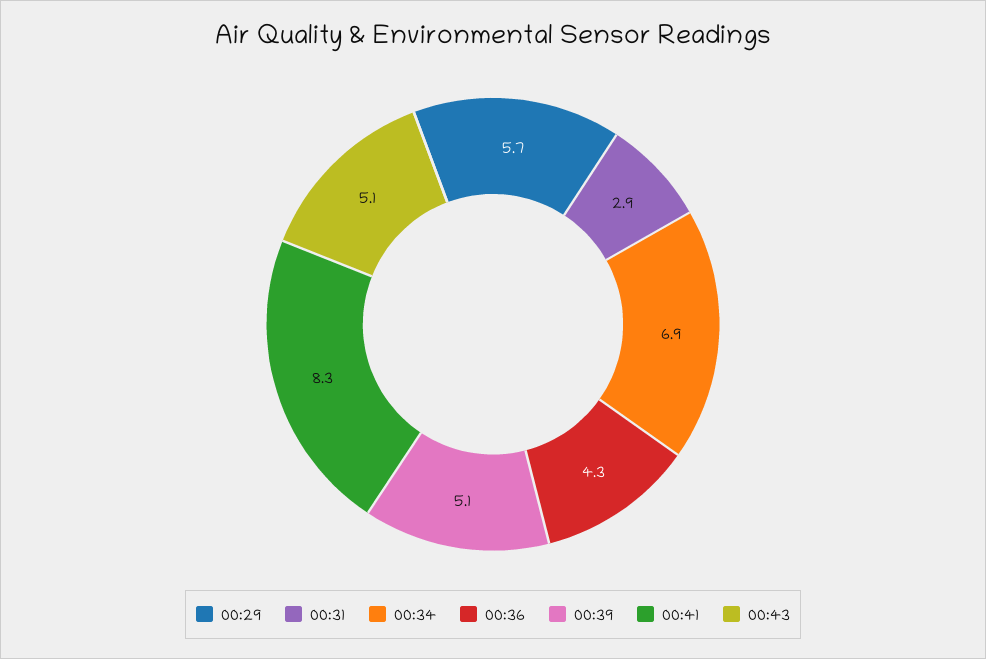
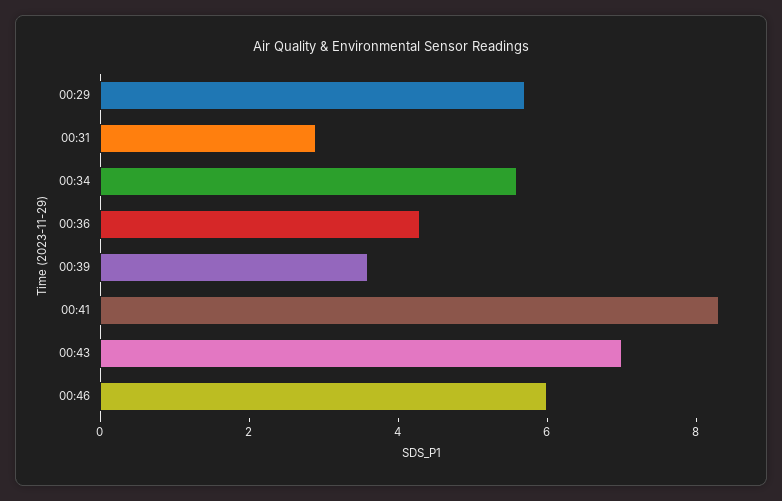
00:34: 6.9 -> 5.5
00:39: 5.1 -> 3.5
00:43: 5.1 -> 7
00:46: none -> 6

